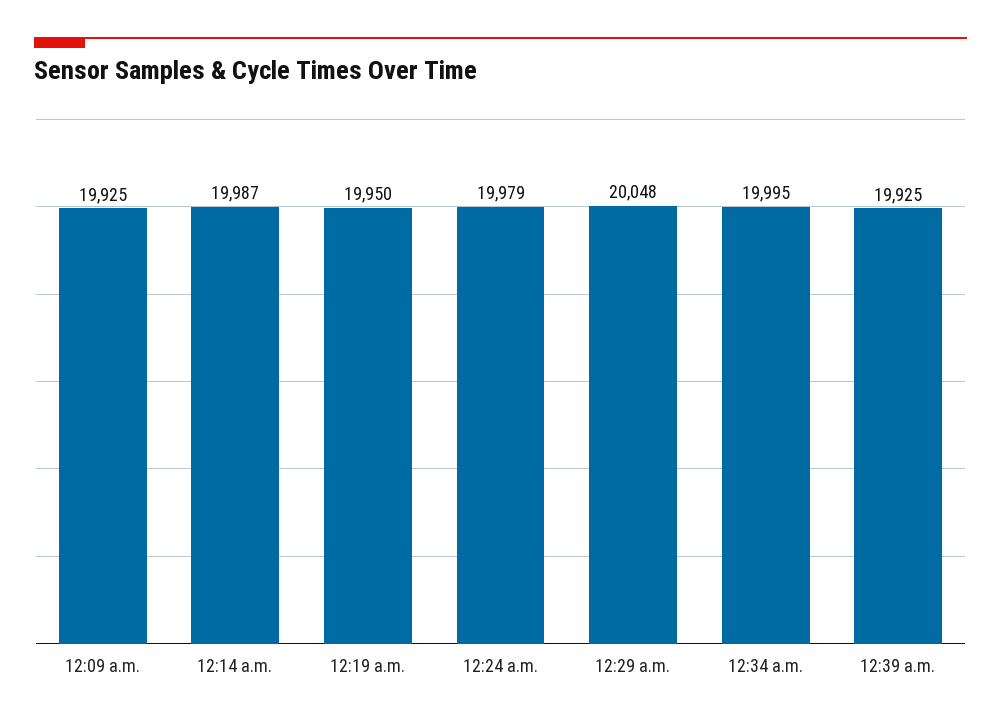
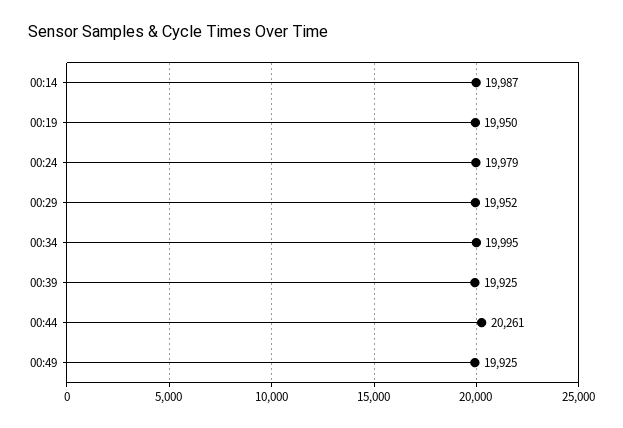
12:09 a.m.: 19925 -> none
12:29 a.m.: 20048 -> 19952
00:44: none -> 20261
00:49: none -> 19925

